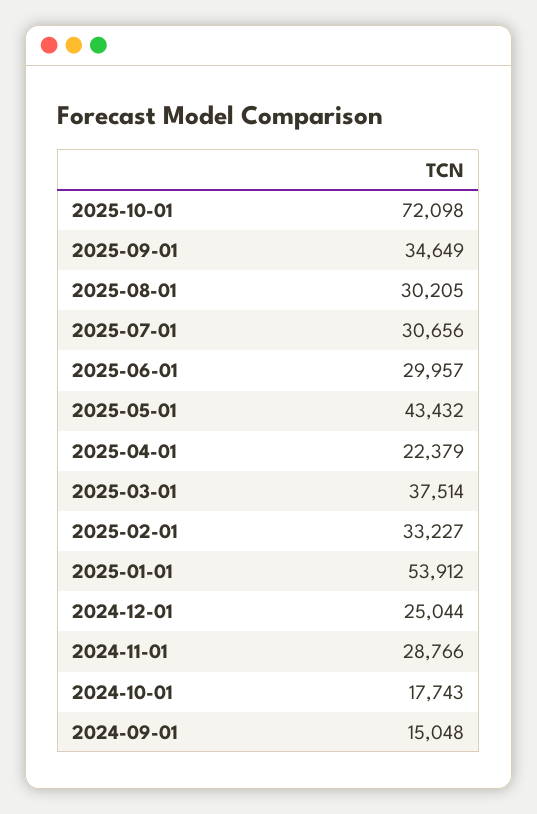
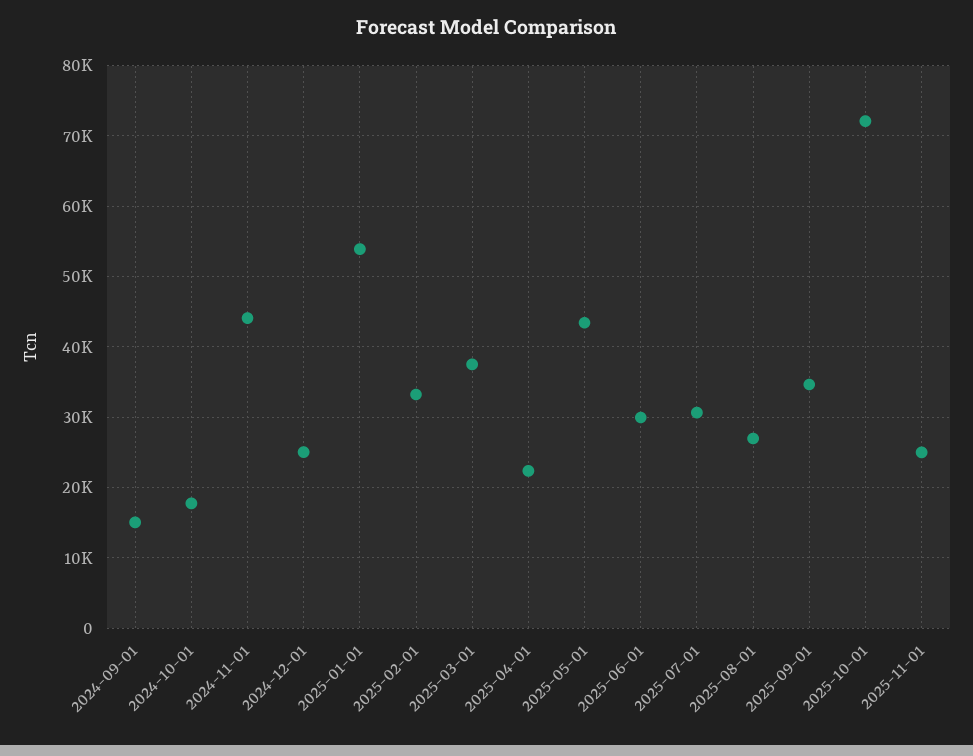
2025-08-01: 30205 -> 27000
2024-11-01: 28766 -> 44000
2025-11-01: none -> 25000

